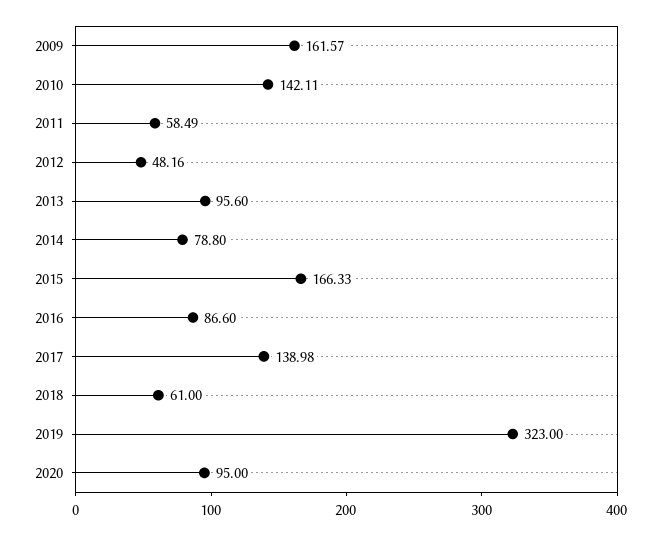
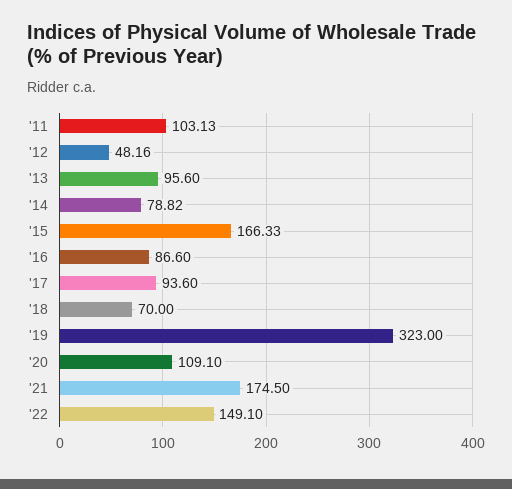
2009: 161.57 -> none
2010: 142.11 -> none
2011: 58.49 -> 103.13
2014: 78.8 -> 78.82
2017: 138.98 -> 93.6
2018: 61 -> 70
2020: 95 -> 109.1
'21: none -> 174.5
'22: none -> 149.1

